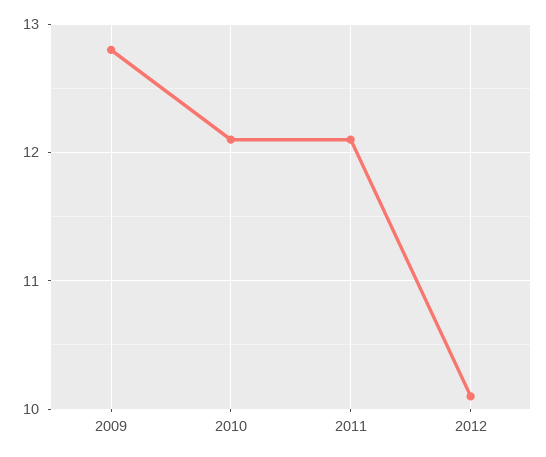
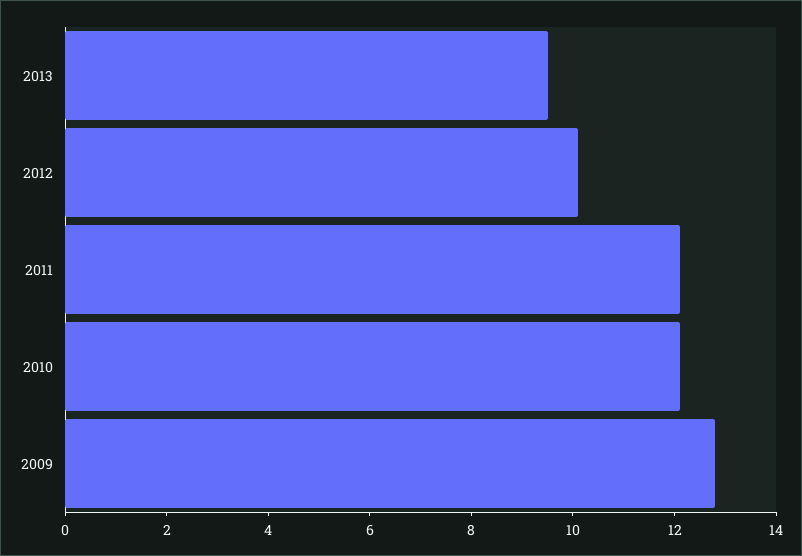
2013: none -> 9.5

